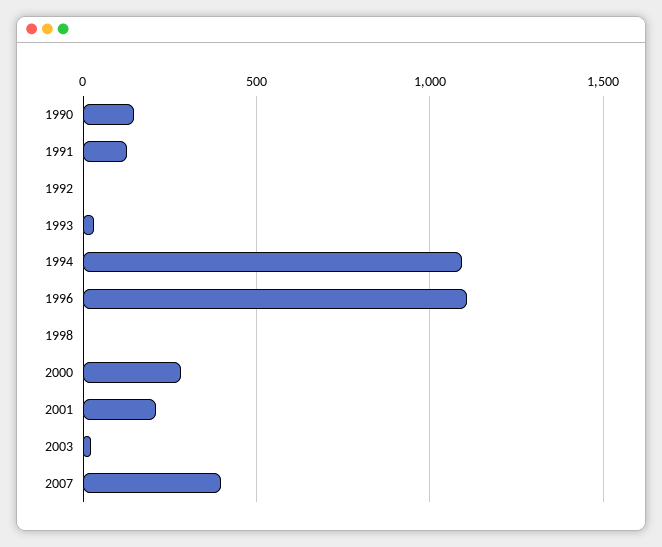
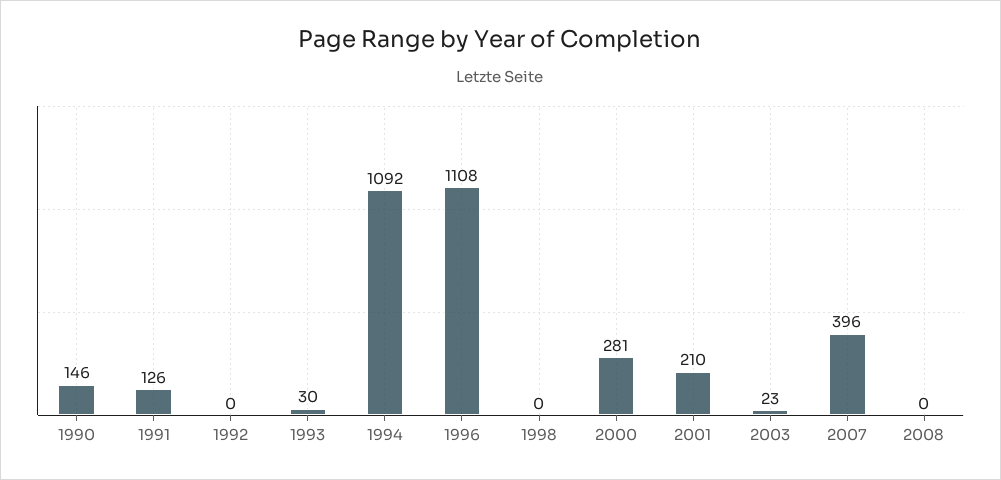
2008: none -> 0

